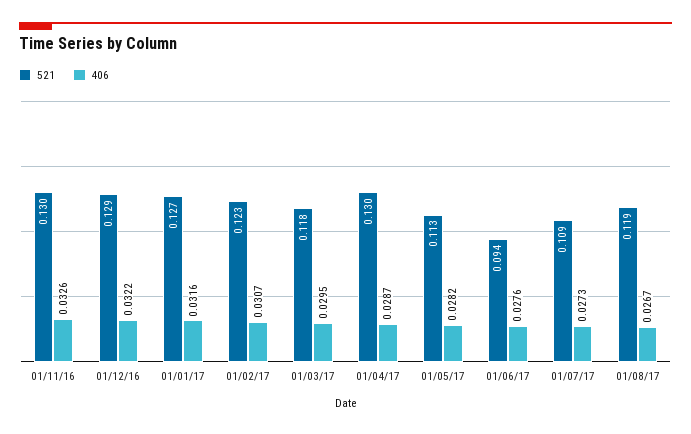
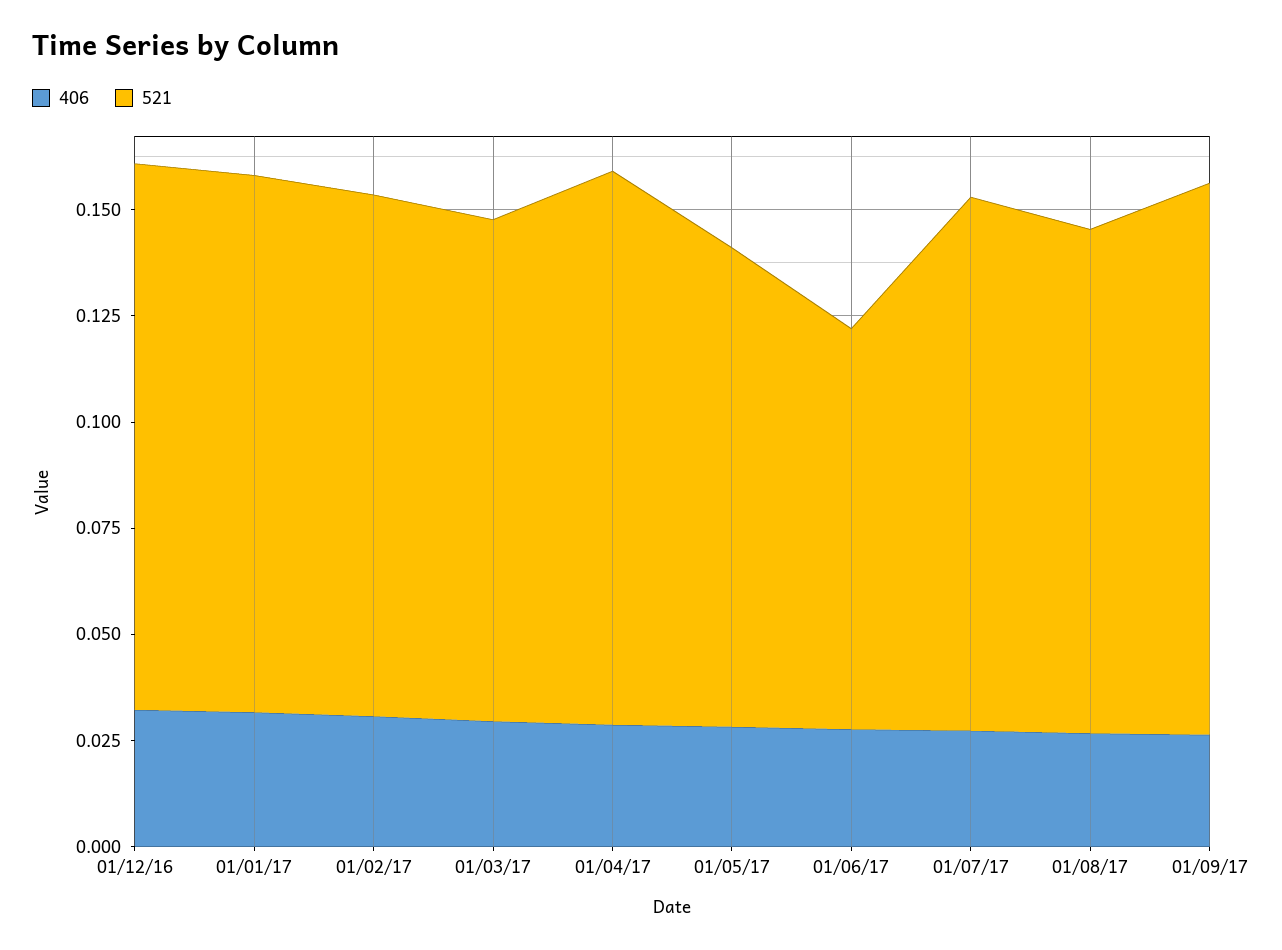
521, 01/11/16: 0.13 -> none
406, 01/11/16: 0.0326 -> none
521, 01/07/17: 0.109 -> 0.125
406, 01/09/17: none -> 0.025
521, 01/09/17: none -> 0.13

